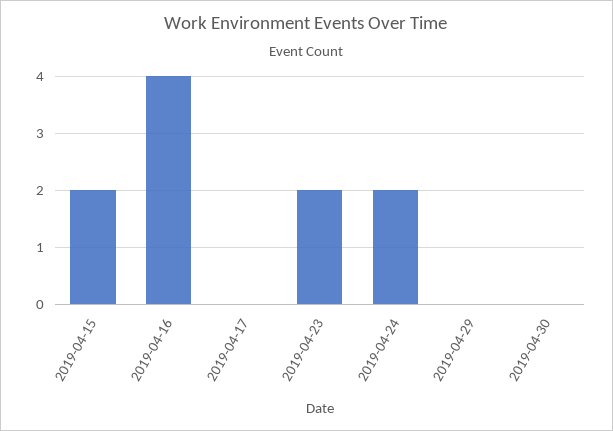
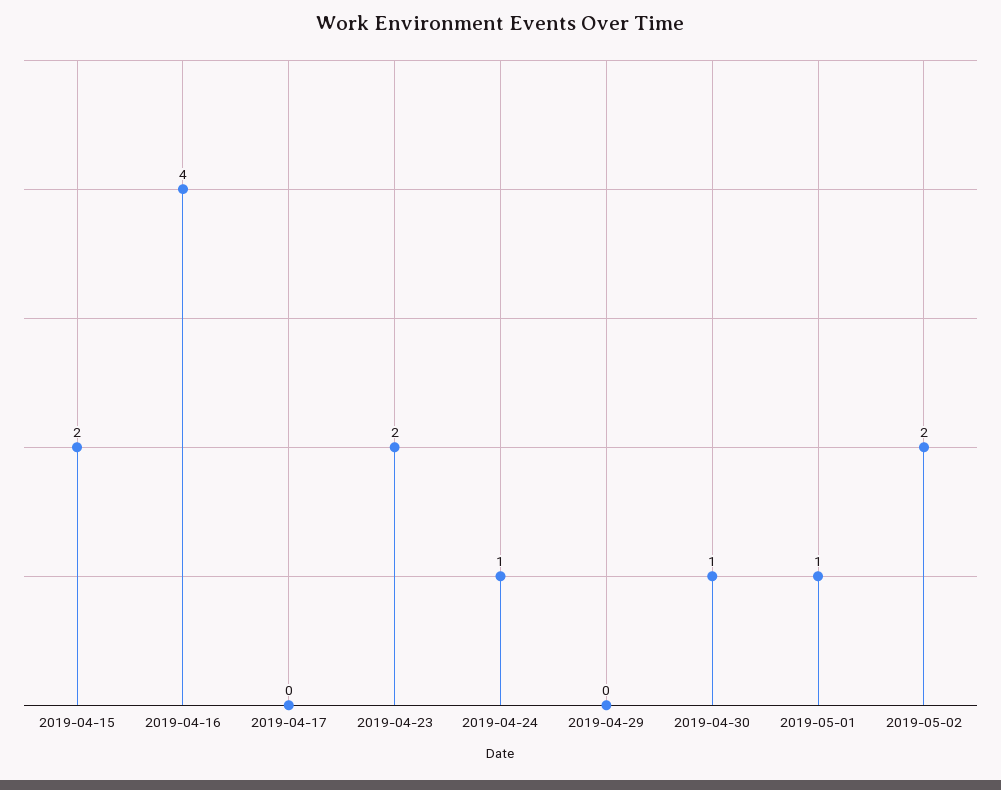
2019-04-24: 2 -> 1
2019-04-30: 0 -> 1
2019-05-01: none -> 1
2019-05-02: none -> 2

